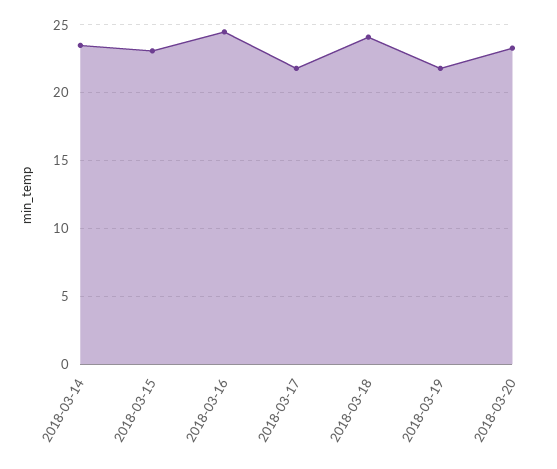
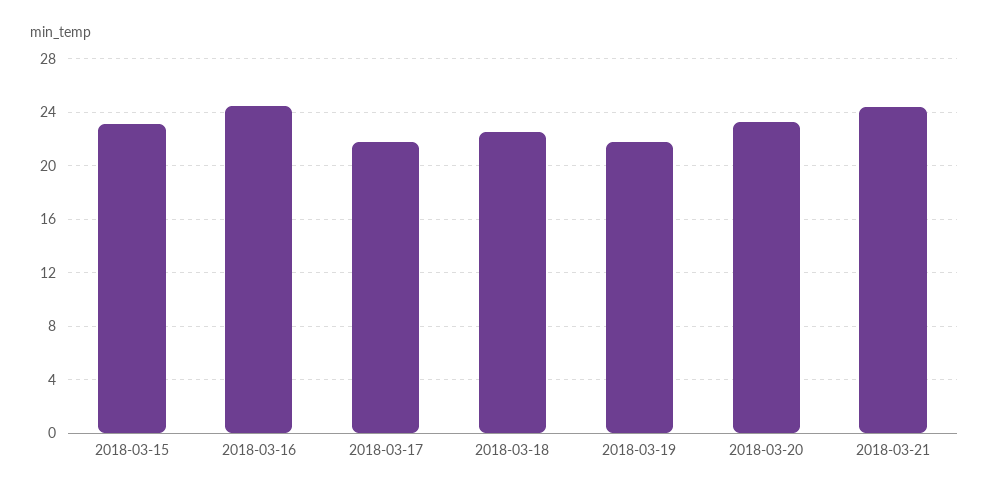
2018-03-14: 23.5 -> none
2018-03-18: 24 -> 22.5
2018-03-21: none -> 24.5

